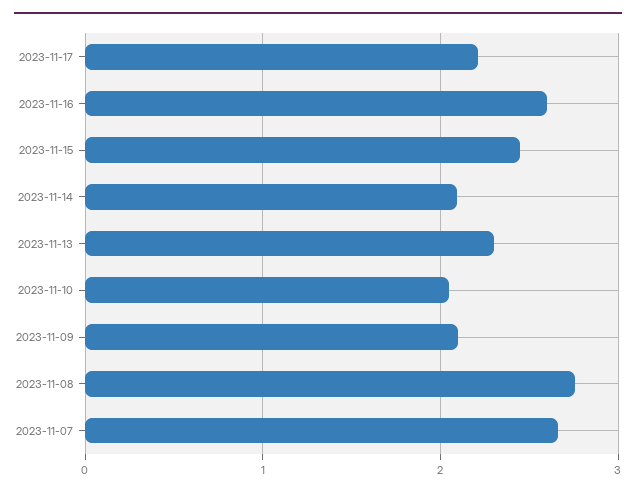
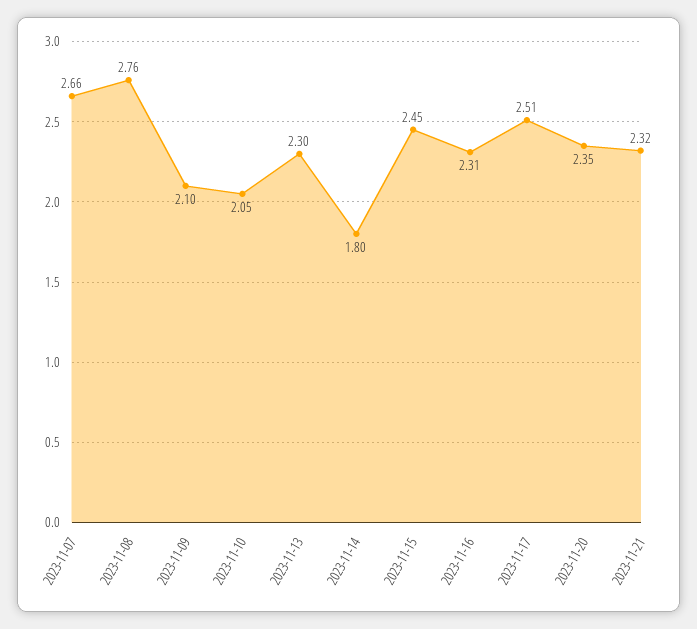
2023-11-17: 2.2 -> 2.51
2023-11-16: 2.6 -> 2.31
2023-11-14: 2.1 -> 1.8
2023-11-20: none -> 2.35
2023-11-21: none -> 2.32

